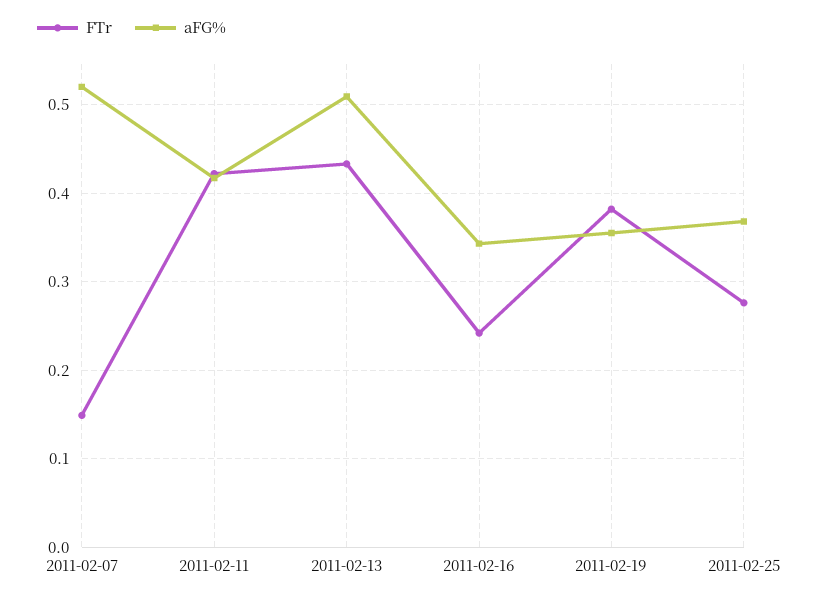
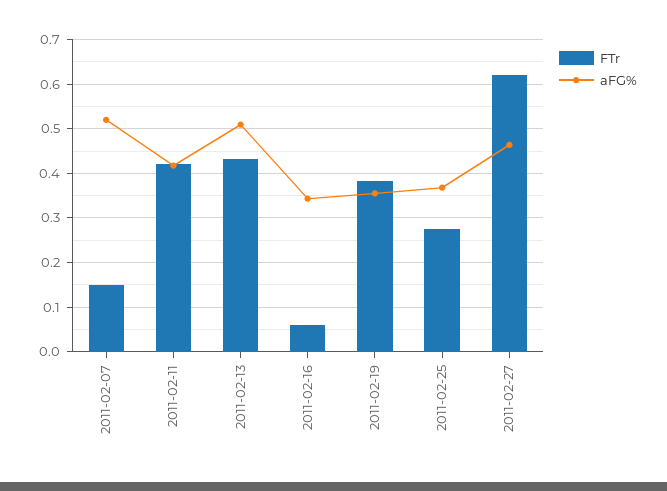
FTr, 2011-02-16: 0.24 -> 0.06
FTr, 2011-02-27: none -> 0.62
aFG%, 2011-02-27: none -> 0.46

